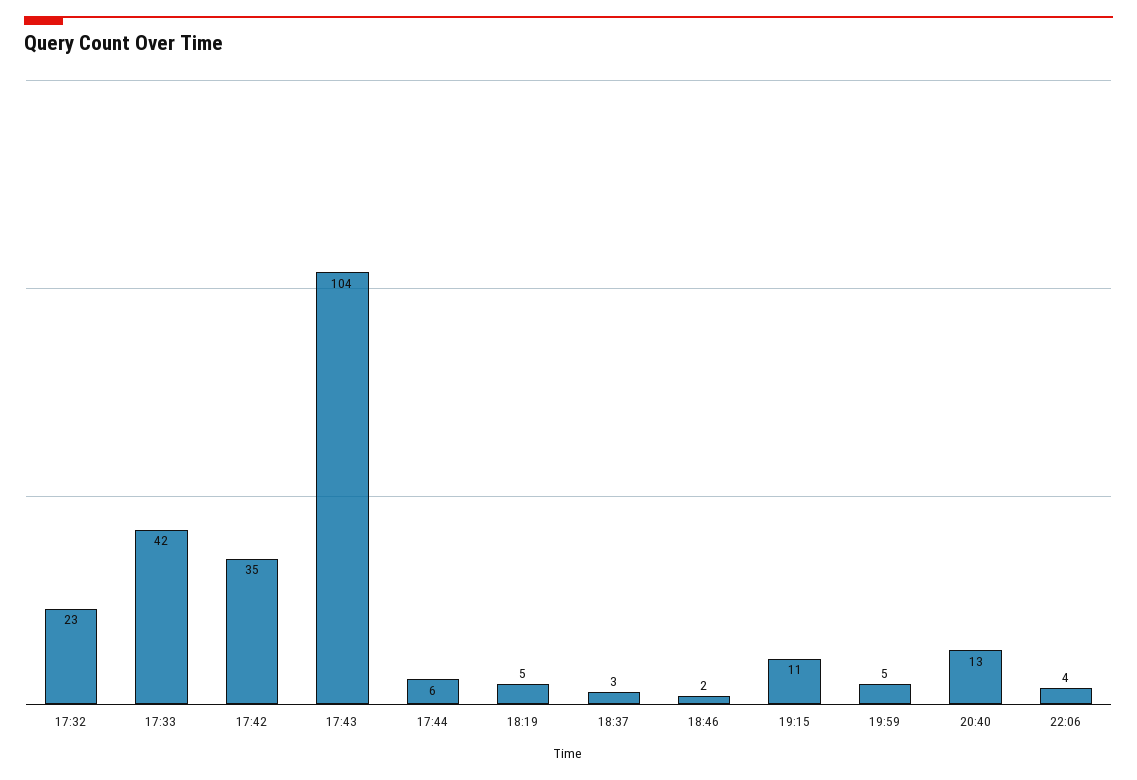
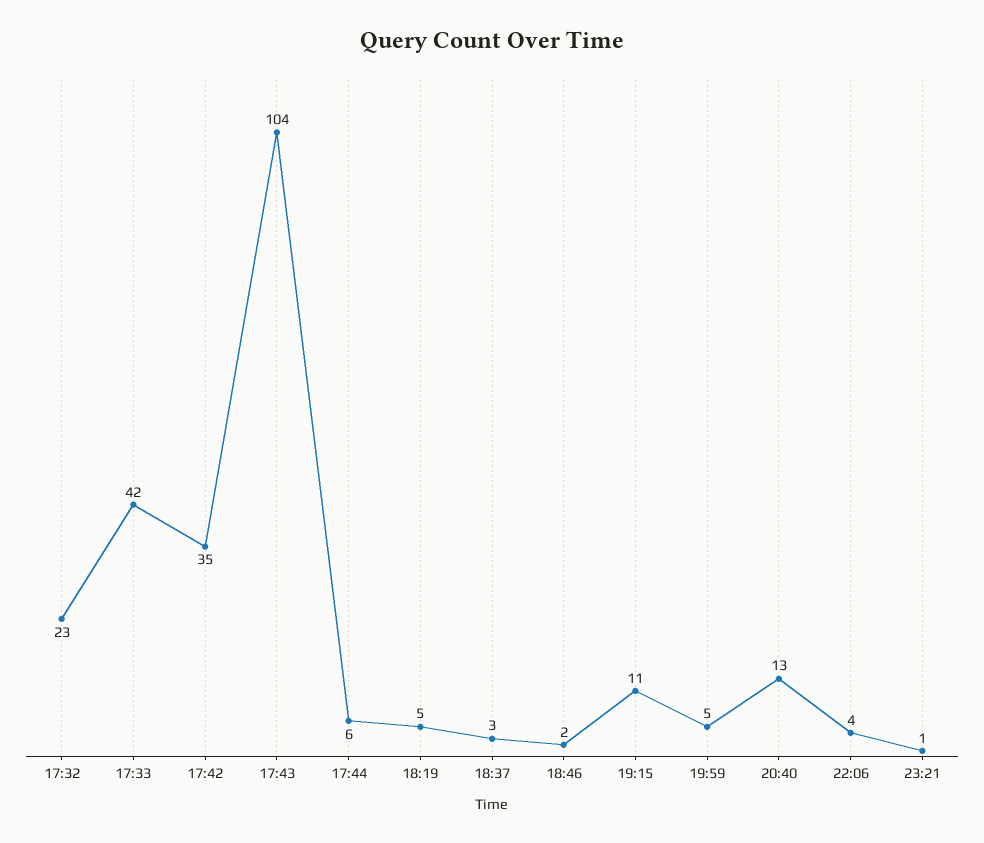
23:21: none -> 1

